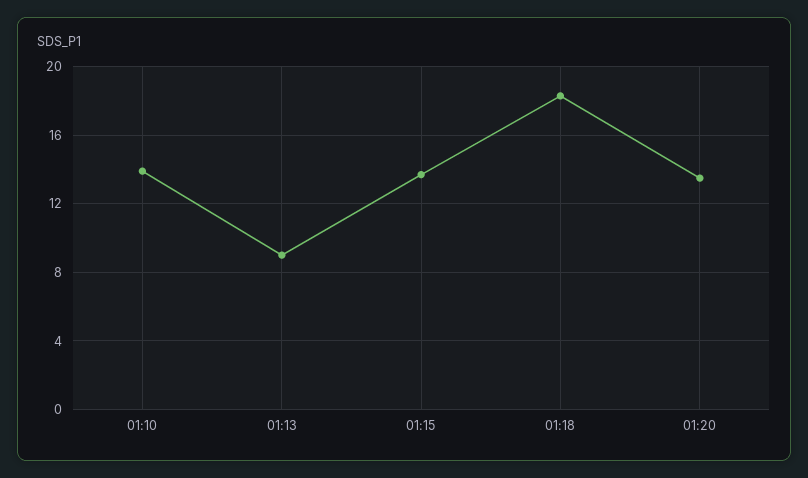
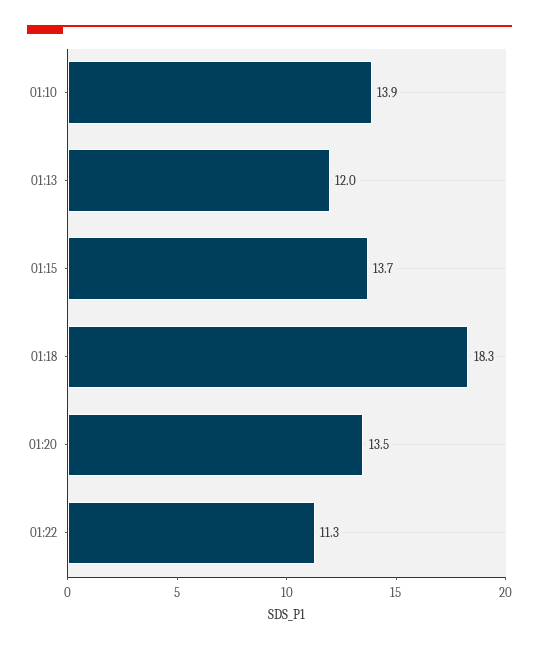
01:13: 9 -> 12
01:22: none -> 11.3

